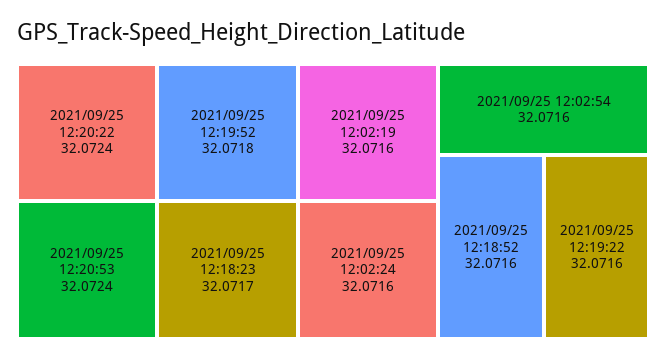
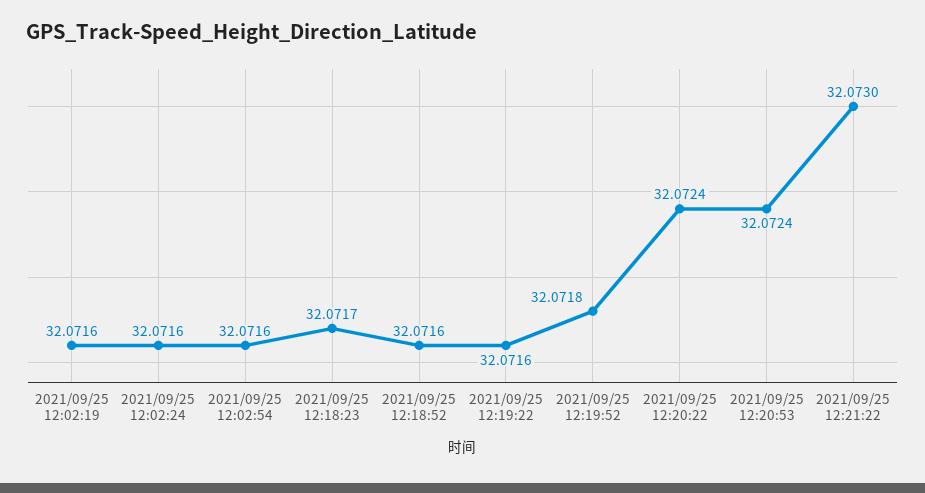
2021/09/25 12:21:22: none -> 32.073

